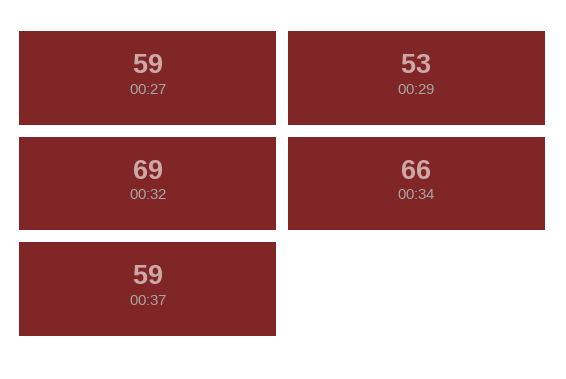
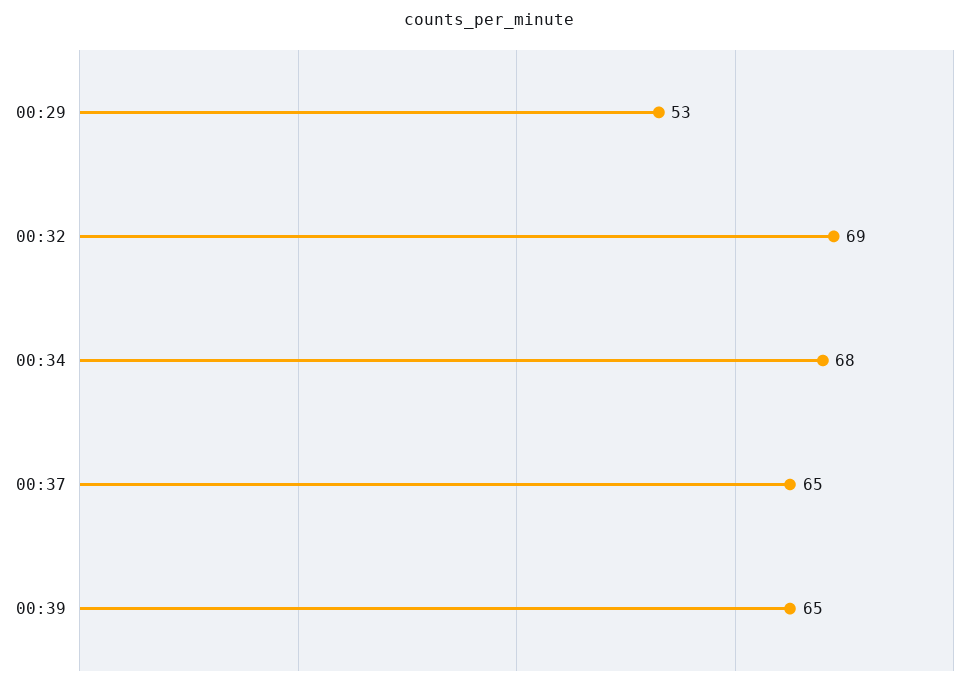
00:27: 59 -> none
00:34: 66 -> 68
00:37: 59 -> 65
00:39: none -> 65

